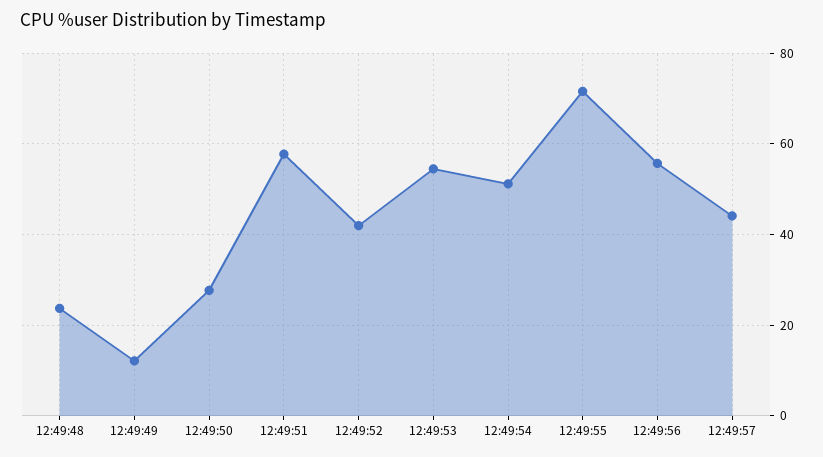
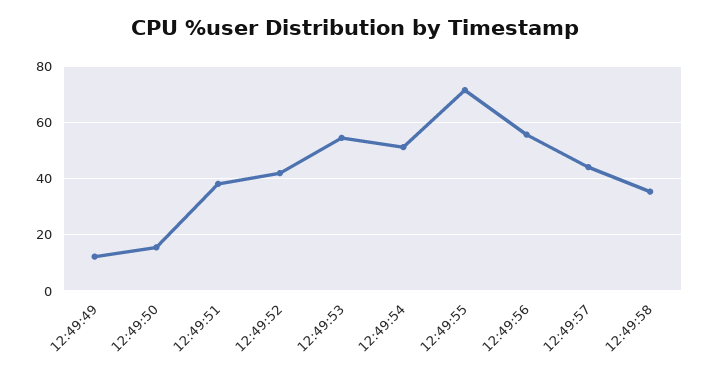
12:49:48: 24 -> none
12:49:50: 28 -> 15
12:49:51: 58 -> 37.5
12:49:58: none -> 35

